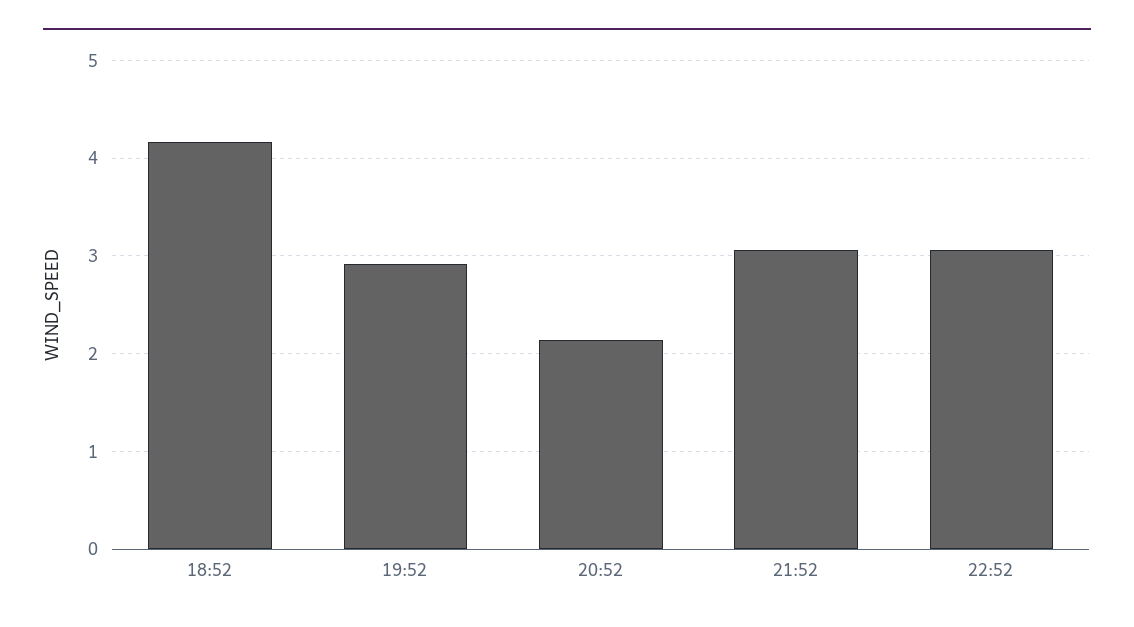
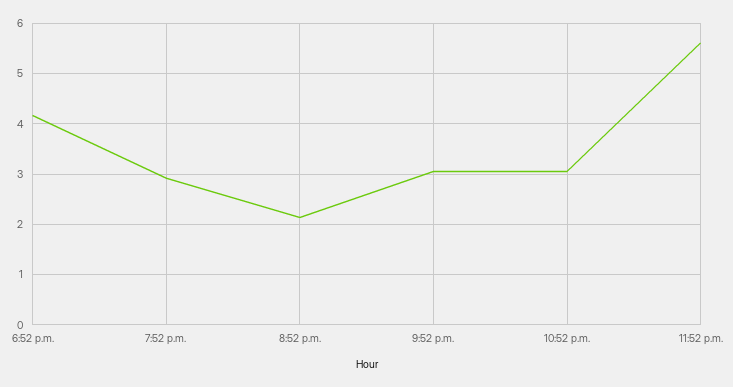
11:52 p.m.: none -> 5.6

